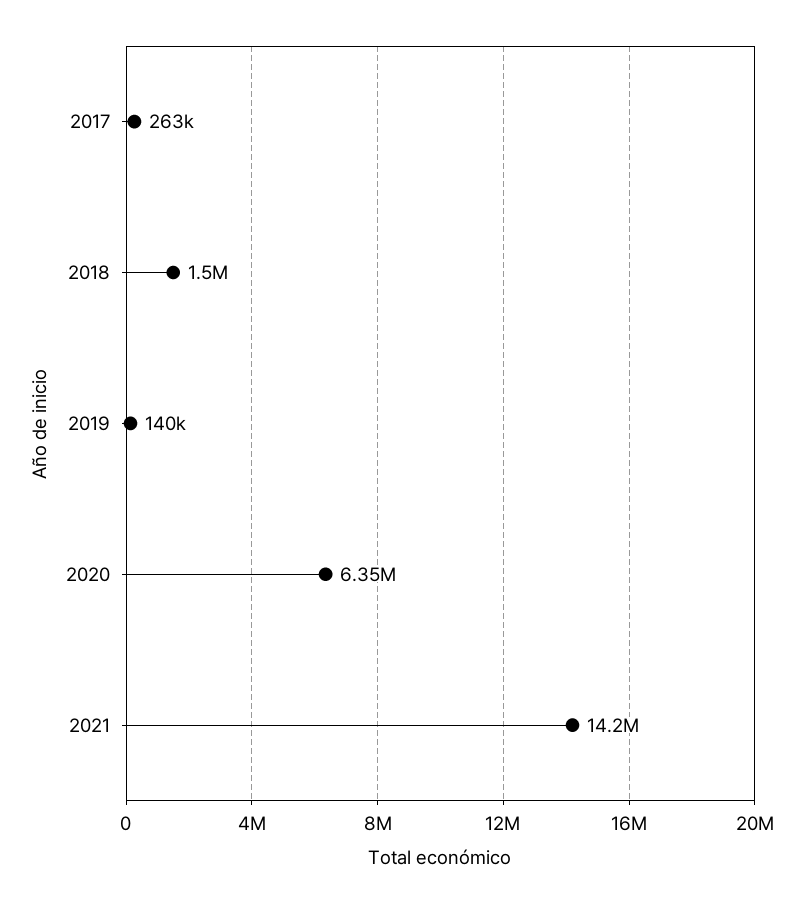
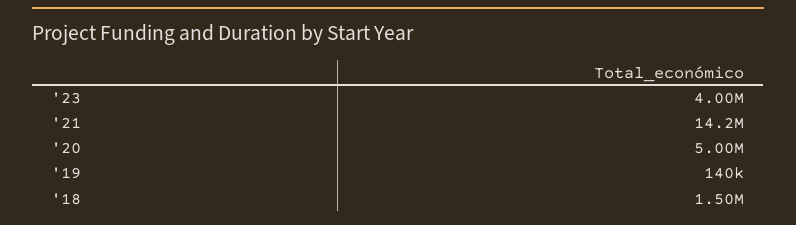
2017: 263000 -> none
2020: 6350000 -> 5000000
'23: none -> 4000000

